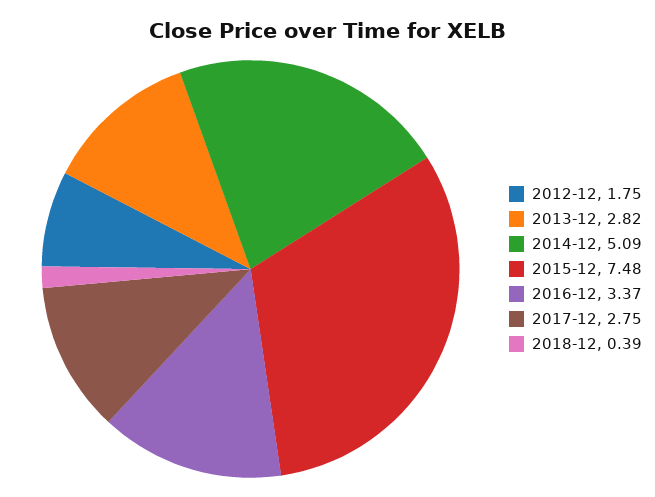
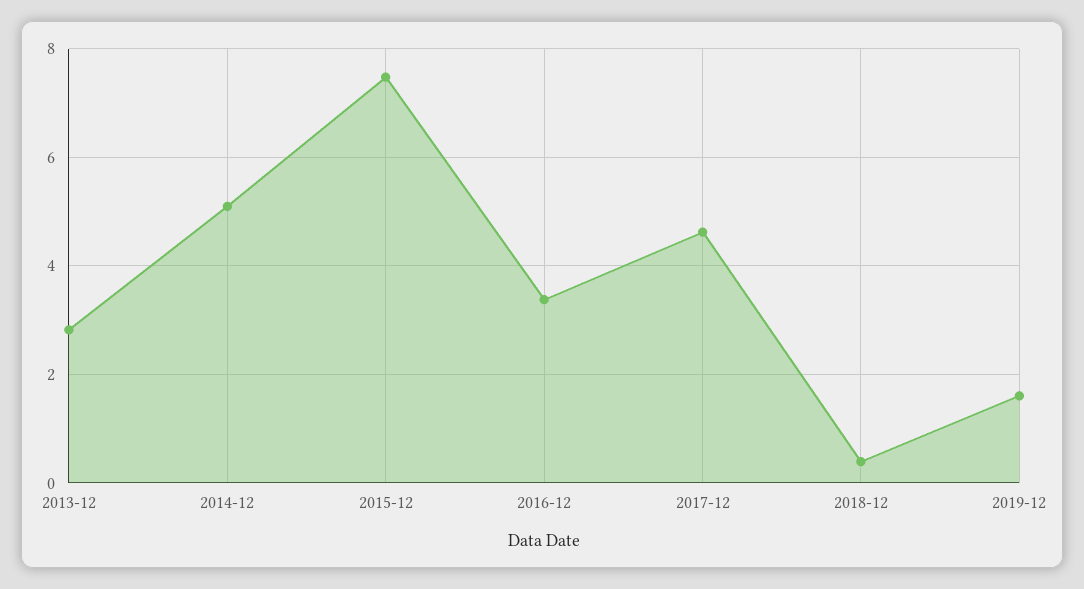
2012-12: 1.75 -> none
2017-12: 2.75 -> 4.6
2019-12: none -> 1.6

